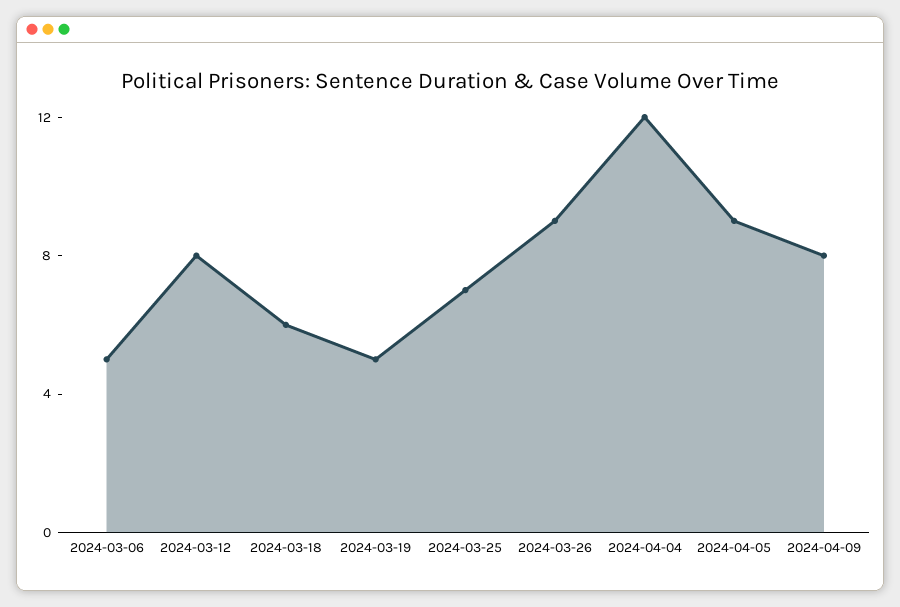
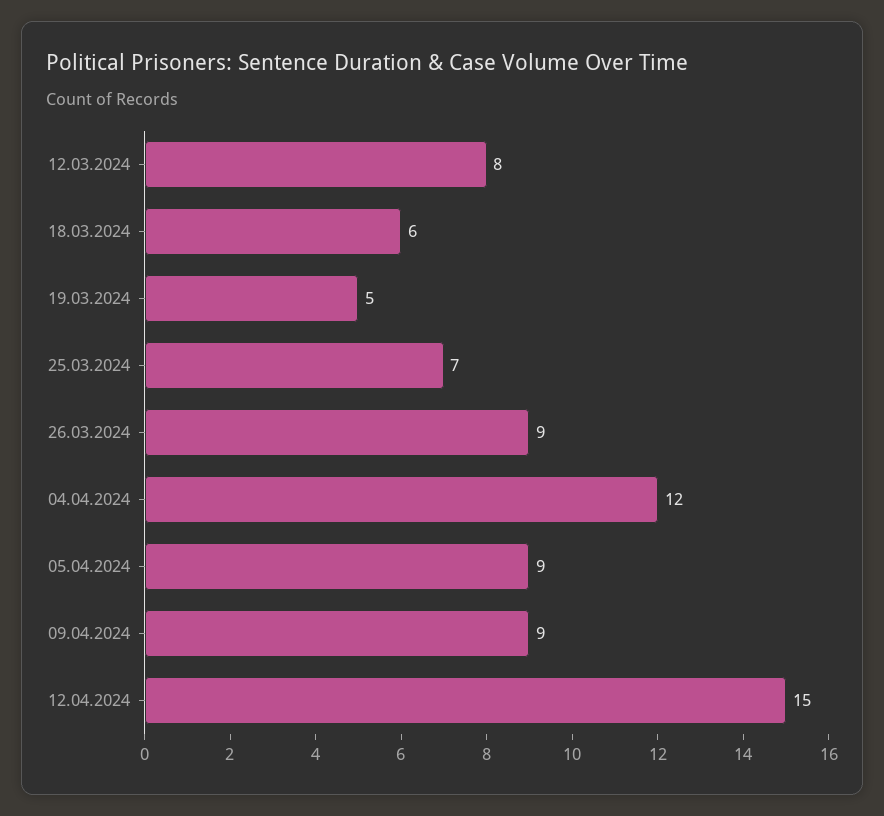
2024-03-06: 5 -> none
2024-04-09: 8 -> 9
12.04.2024: none -> 15

